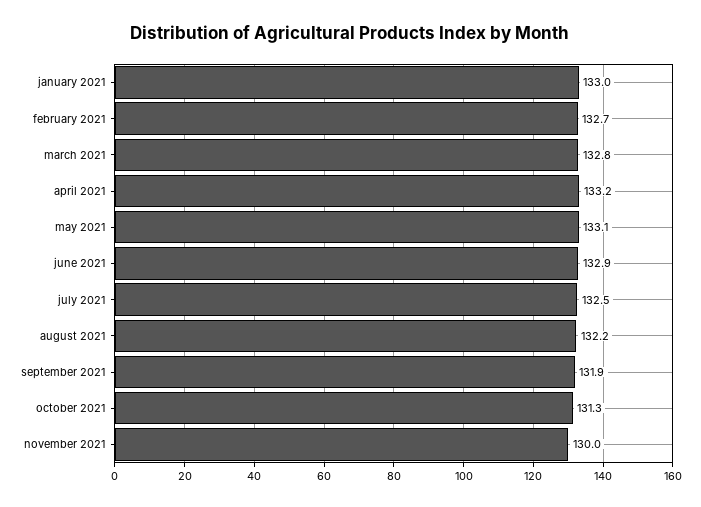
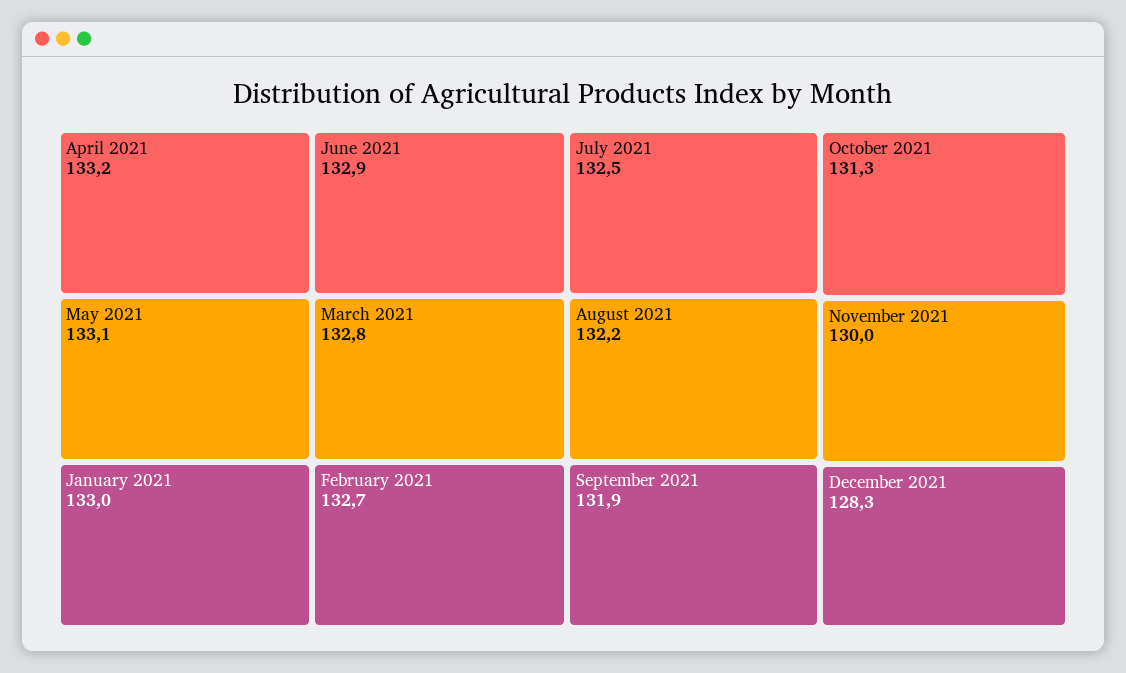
December 2021: none -> 128.3

